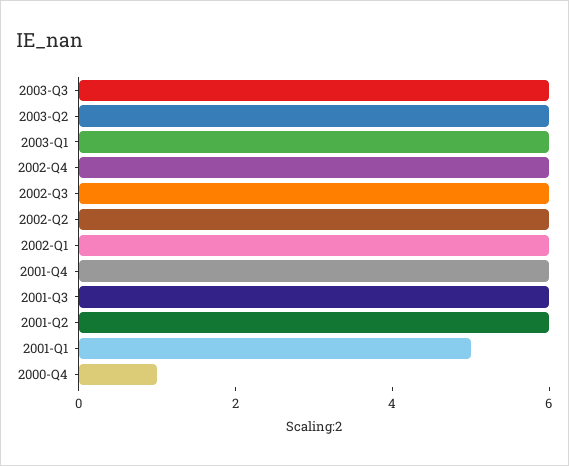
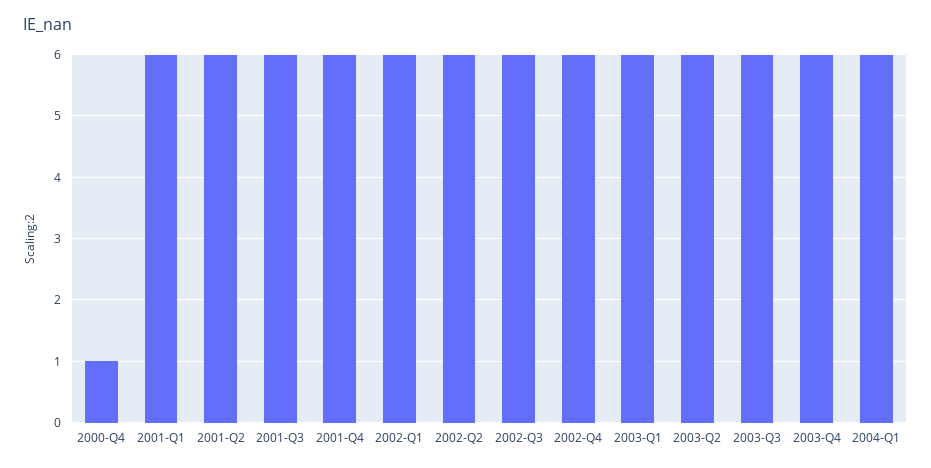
2001-Q1: 5 -> 6
2003-Q4: none -> 6
2004-Q1: none -> 6

